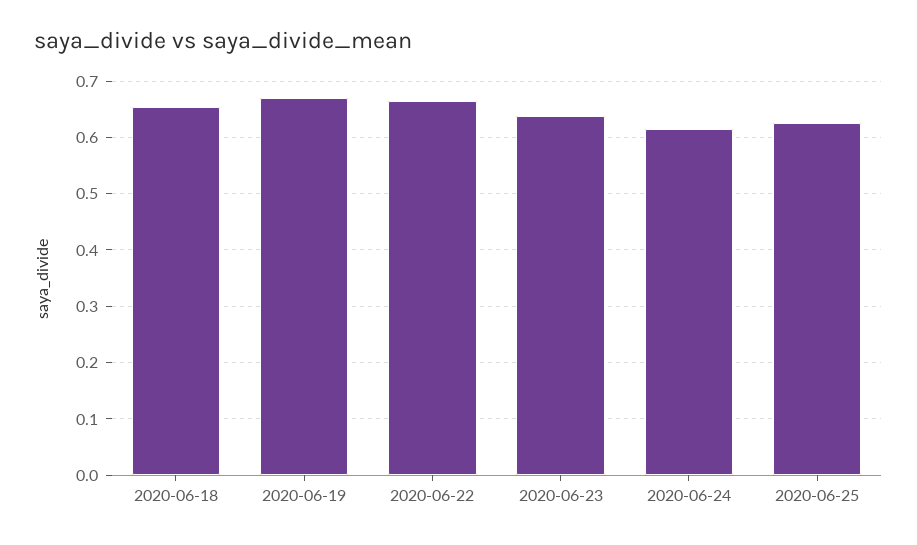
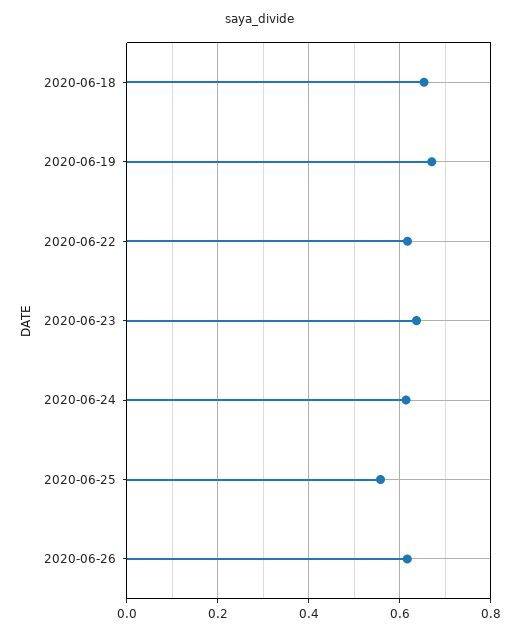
2020-06-22: 0.66 -> 0.62
2020-06-25: 0.62 -> 0.56
2020-06-26: none -> 0.62

